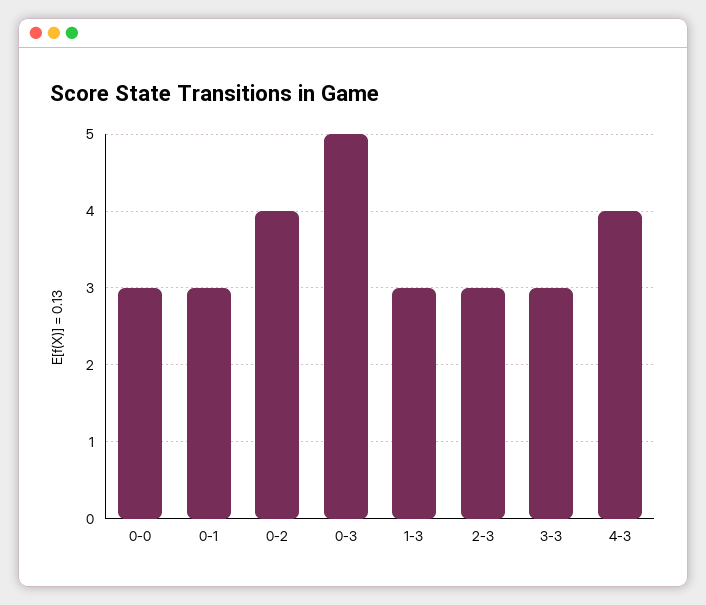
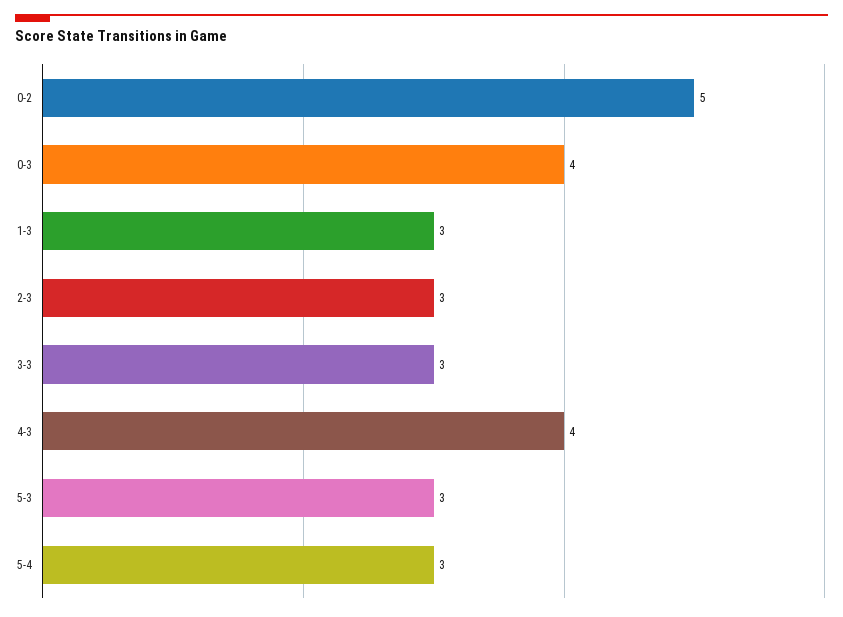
0-0: 3 -> none
0-1: 3 -> none
0-2: 4 -> 5
0-3: 5 -> 4
5-3: none -> 3
5-4: none -> 3

